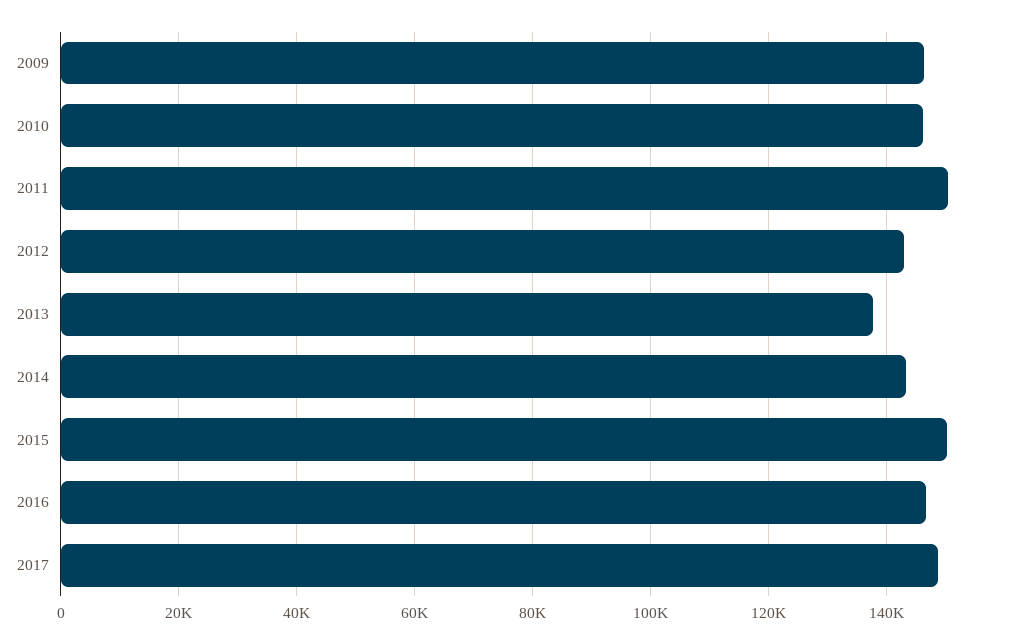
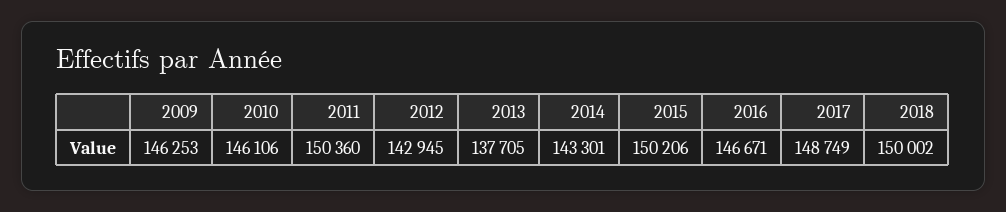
2018: none -> 150002

